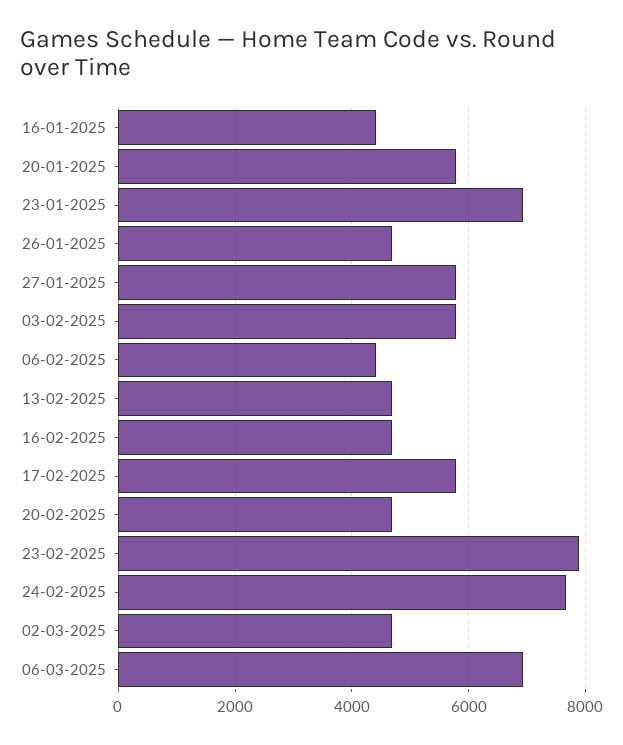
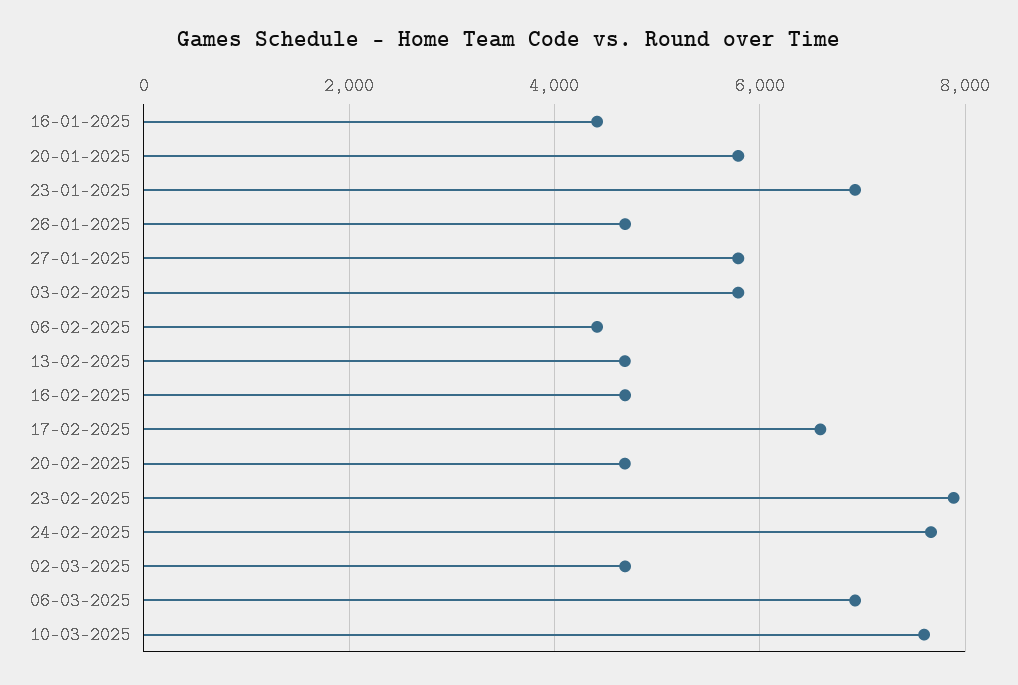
17-02-2025: 5800 -> 6600
10-03-2025: none -> 7600

